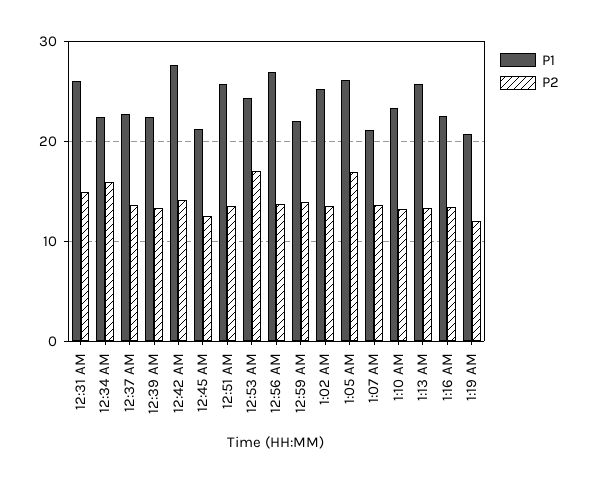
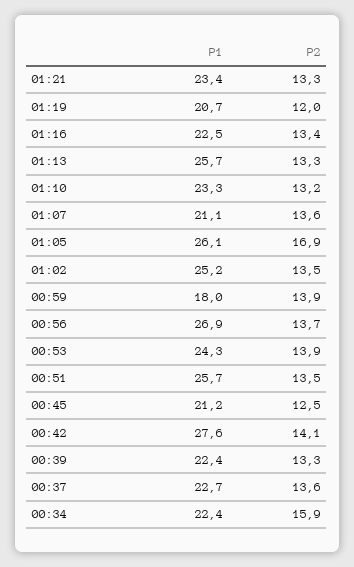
P1, 12:31 AM: 26 -> none
P2, 12:31 AM: 15 -> none
P2, 12:53 AM: 17 -> 13.9
P1, 12:59 AM: 22 -> 18
P1, 01:21: none -> 23.4
P2, 01:21: none -> 13.3

